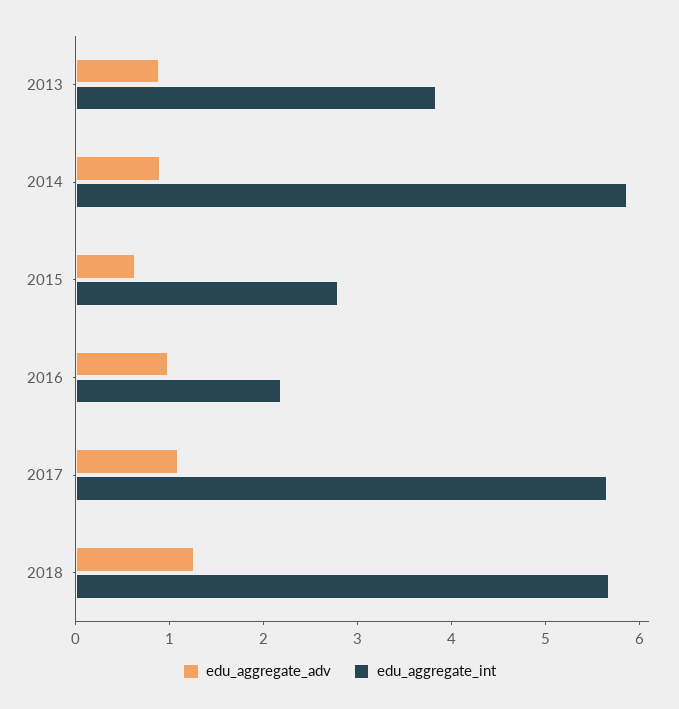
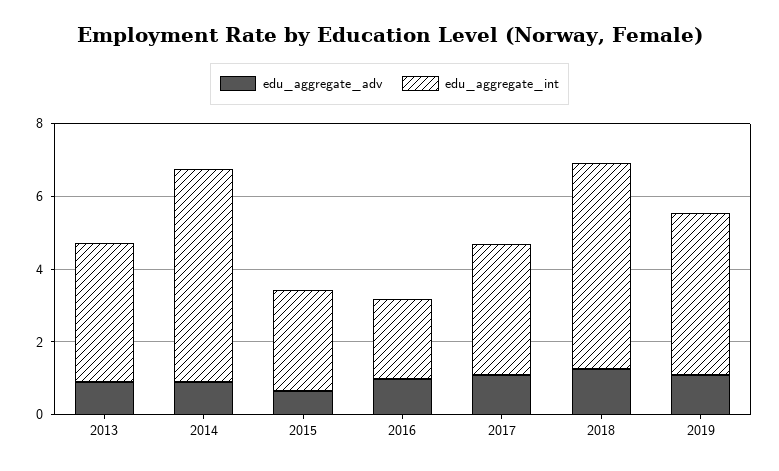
edu_aggregate_int, 2017: 5.6 -> 3.5
edu_aggregate_adv, 2019: none -> 1
edu_aggregate_int, 2019: none -> 4.5

